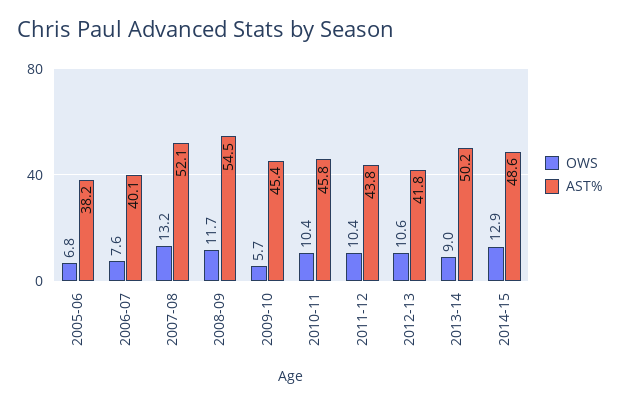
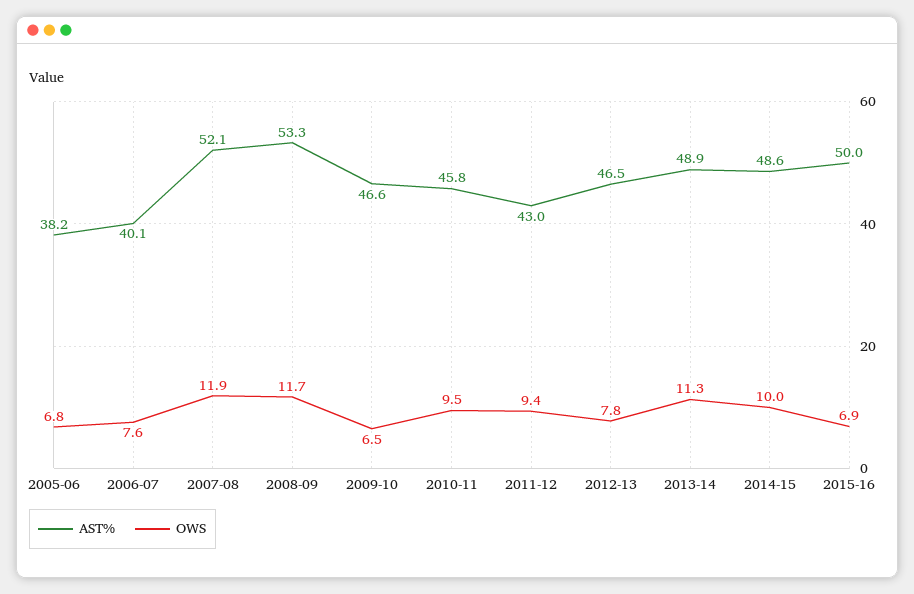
OWS, 2007-08: 13.2 -> 11.9
AST%, 2008-09: 54.5 -> 53.3
OWS, 2009-10: 5.7 -> 6.5
AST%, 2009-10: 45.4 -> 46.6
OWS, 2010-11: 10.4 -> 9.5
OWS, 2011-12: 10.4 -> 9.4
AST%, 2011-12: 43.8 -> 43
OWS, 2012-13: 10.6 -> 7.8
AST%, 2012-13: 41.8 -> 46.5
OWS, 2013-14: 9 -> 11.3
AST%, 2013-14: 50.2 -> 48.9
OWS, 2014-15: 12.9 -> 10
AST%, 2015-16: none -> 50
OWS, 2015-16: none -> 6.9

